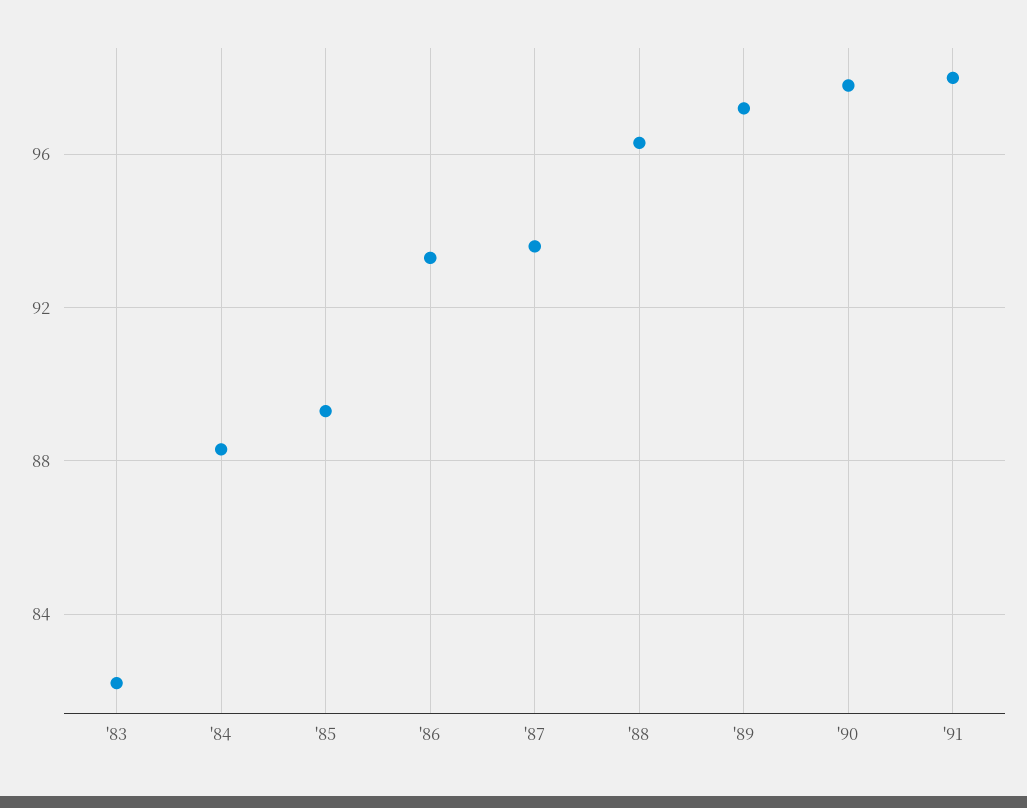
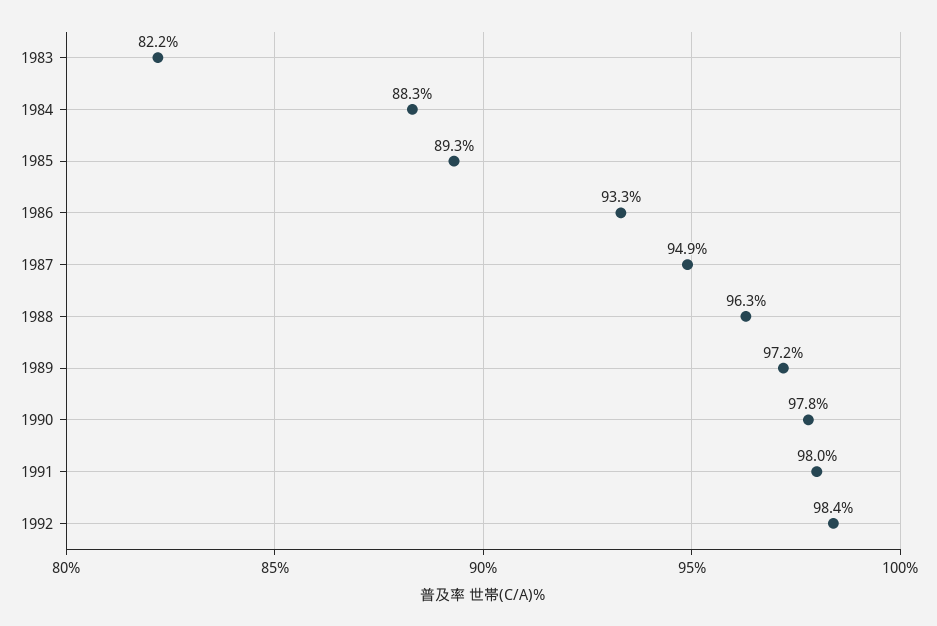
'87: 93.5 -> 94.9
1992: none -> 98.4

